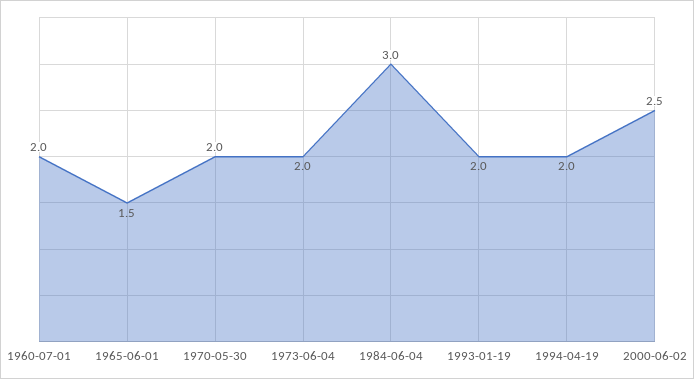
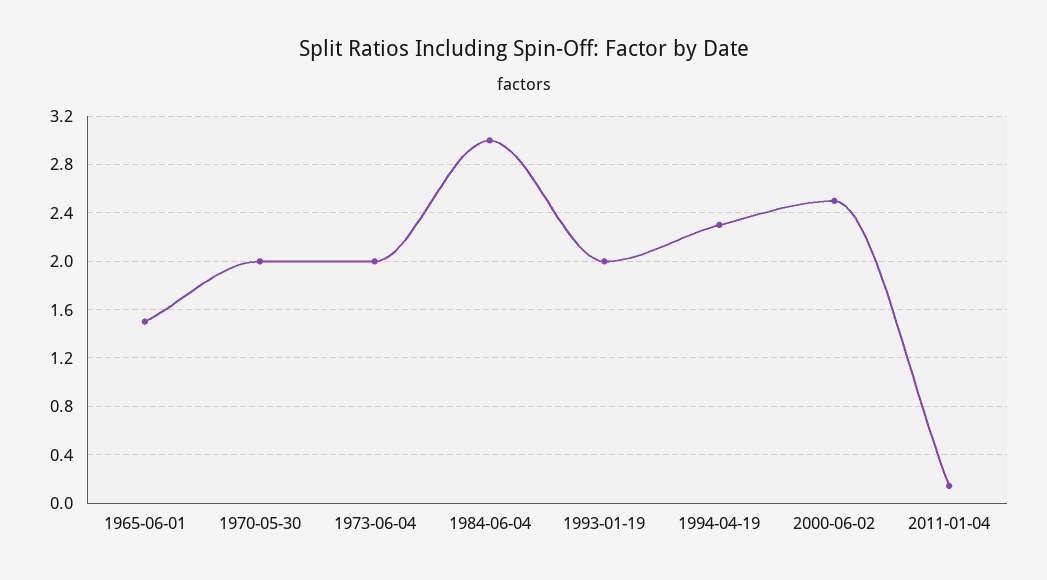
1960-07-01: 2 -> none
1994-04-19: 2 -> 2.3
2011-01-04: none -> 0.15

